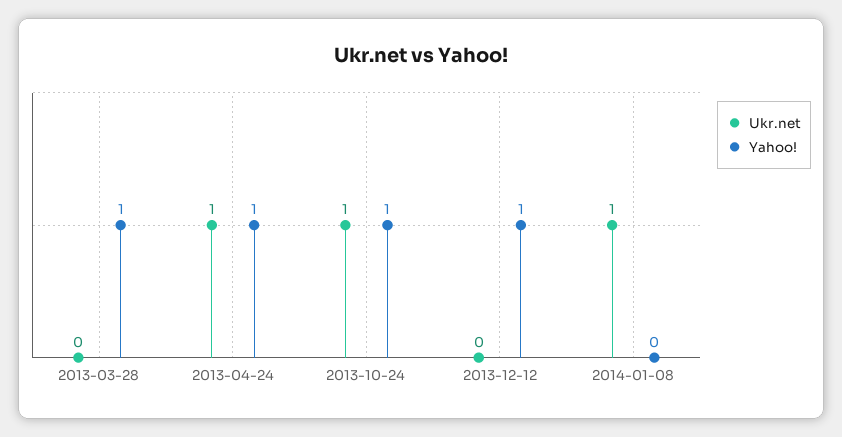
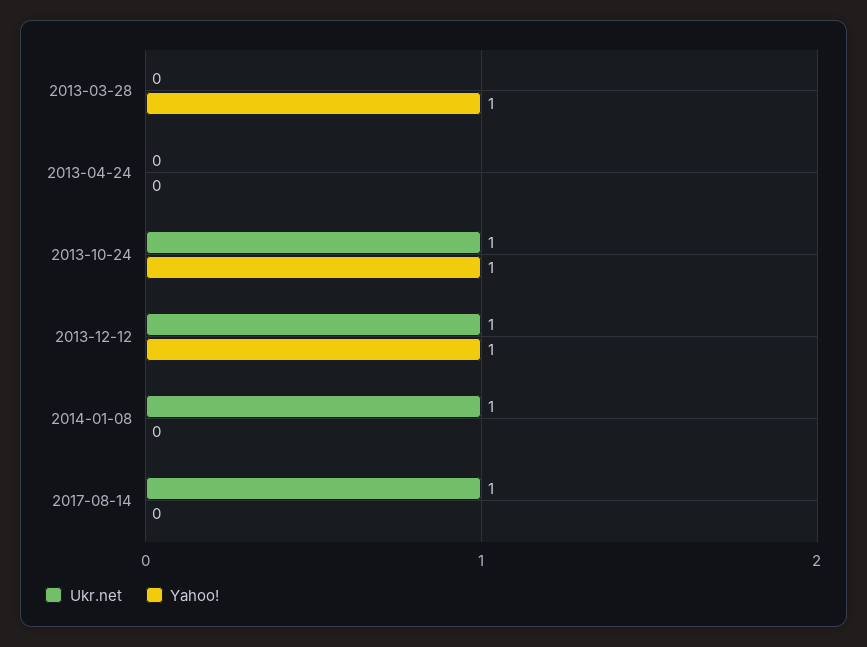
Ukr.net, 2013-04-24: 1 -> 0
Yahoo!, 2013-04-24: 1 -> 0
Ukr.net, 2013-12-12: 0 -> 1
Ukr.net, 2017-08-14: none -> 1
Yahoo!, 2017-08-14: none -> 0

